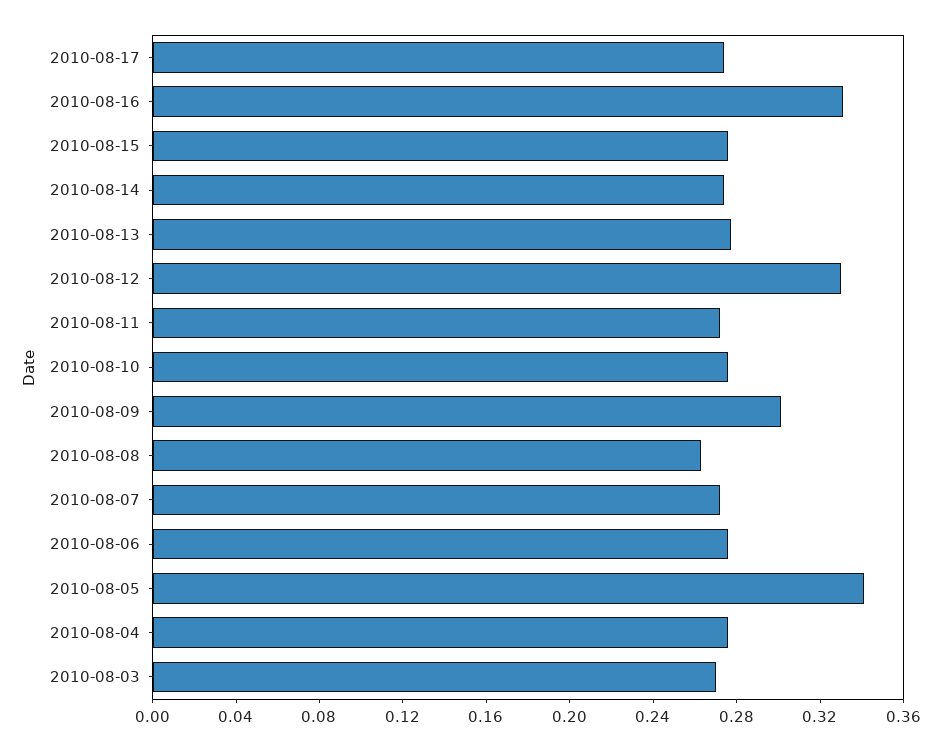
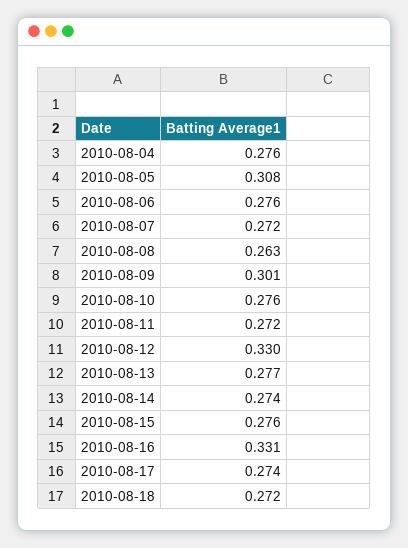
2010-08-05: 0.34 -> 0.308
2010-08-03: 0.27 -> none
2010-08-18: none -> 0.272

